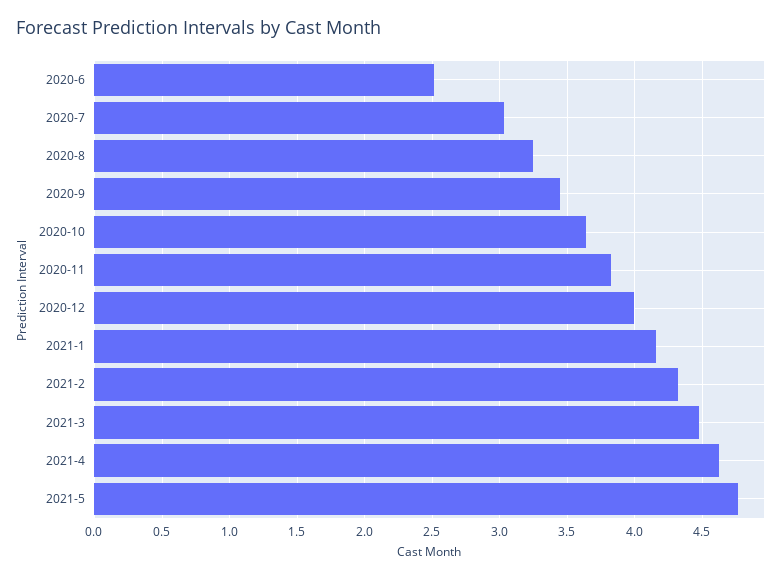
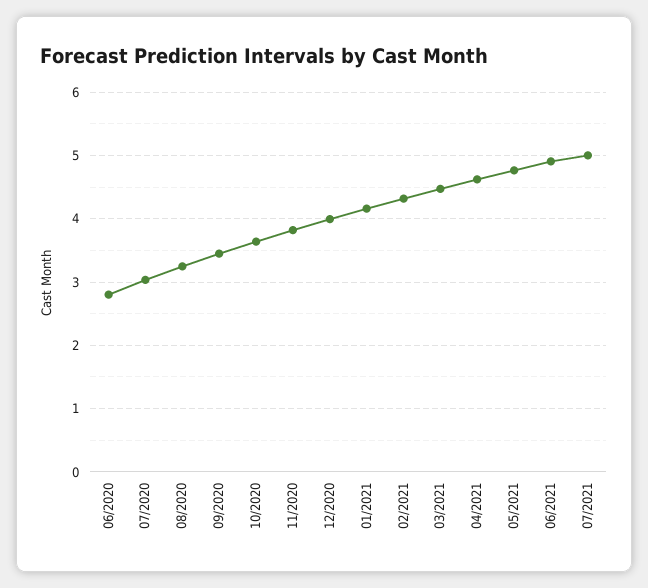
2020-6: 2.5 -> 2.8
06/2021: none -> 4.9
07/2021: none -> 5

